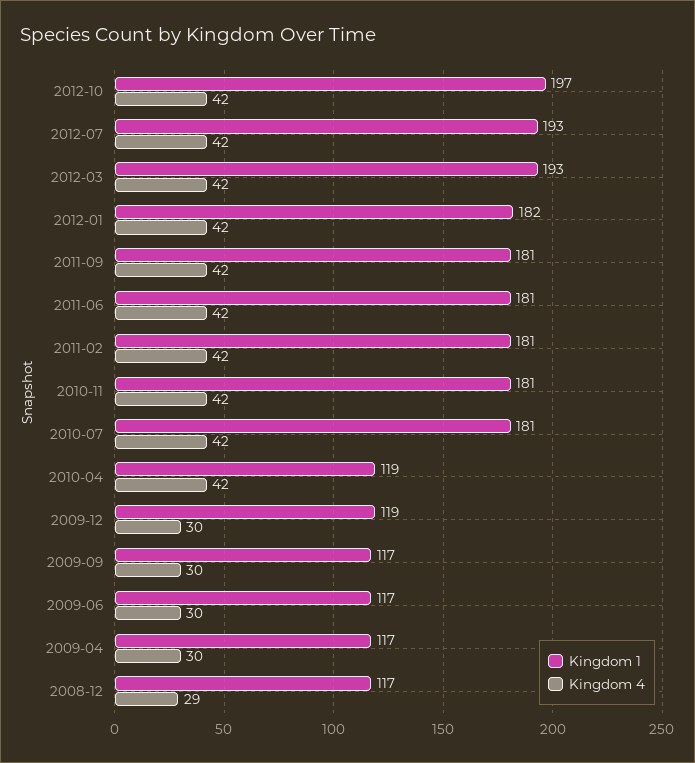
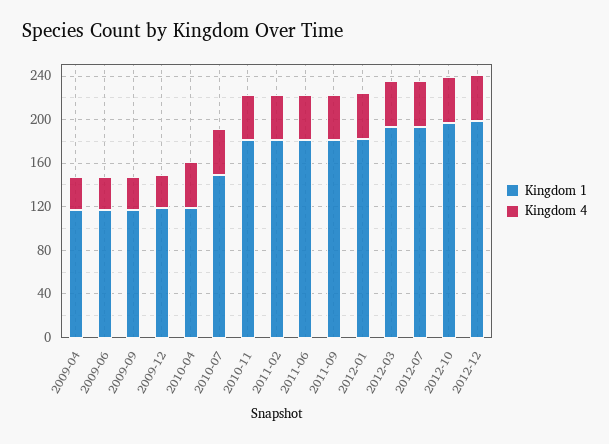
Kingdom 1, 2010-07: 181 -> 150
Kingdom 1, 2008-12: 117 -> none
Kingdom 4, 2008-12: 29 -> none
Kingdom 1, 2012-12: none -> 200
Kingdom 4, 2012-12: none -> 40

